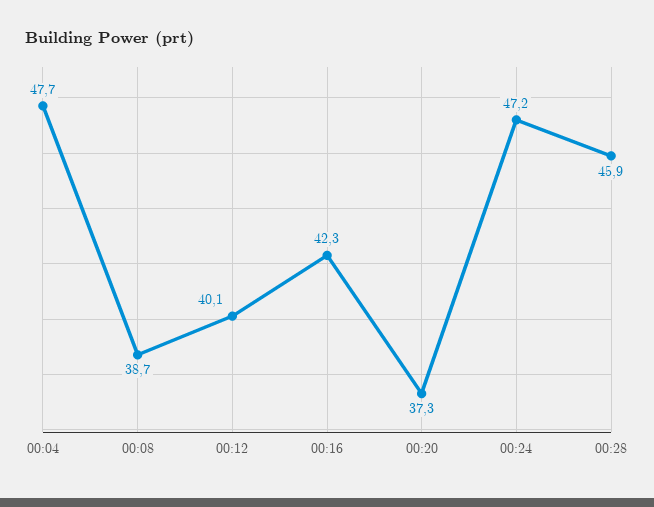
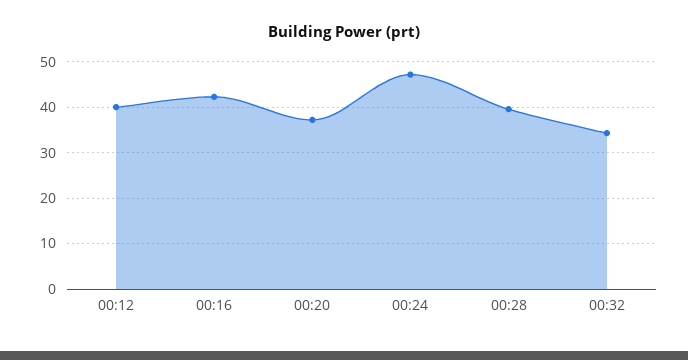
00:04: 47.7 -> none
00:08: 38.7 -> none
00:28: 45.9 -> 40
00:32: none -> 34

